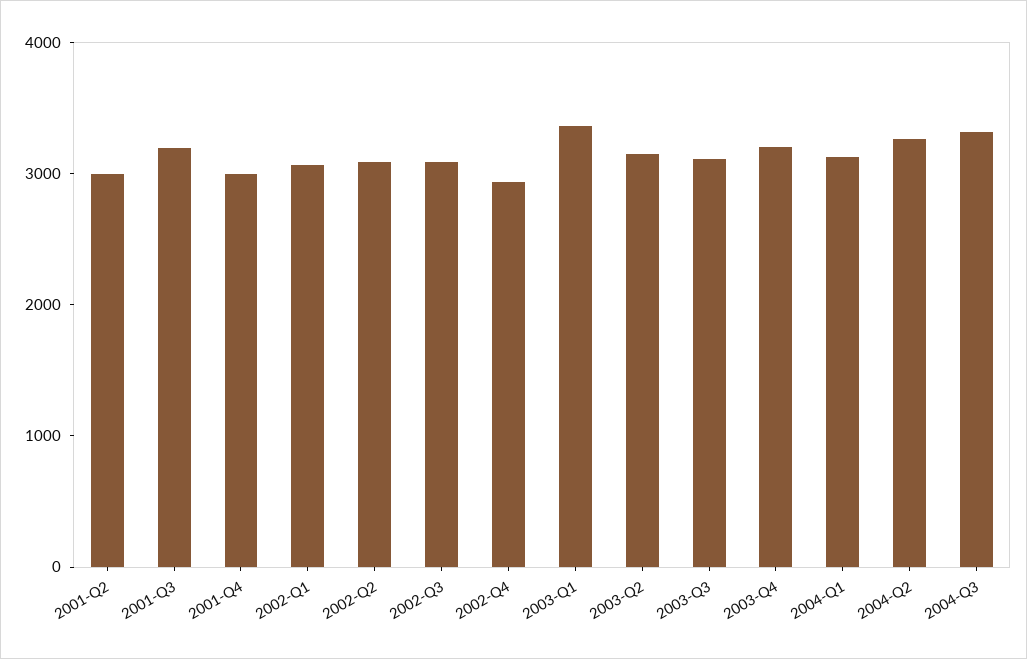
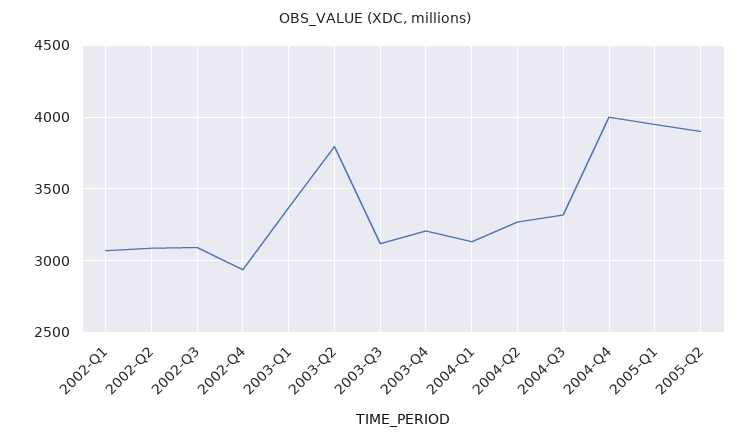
2001-Q2: 3000 -> none
2001-Q3: 3200 -> none
2001-Q4: 3000 -> none
2003-Q2: 3200 -> 3800
2004-Q4: none -> 4000
2005-Q1: none -> 3950
2005-Q2: none -> 3900

